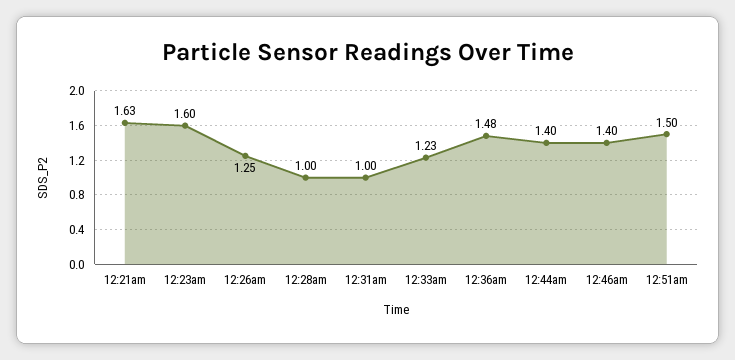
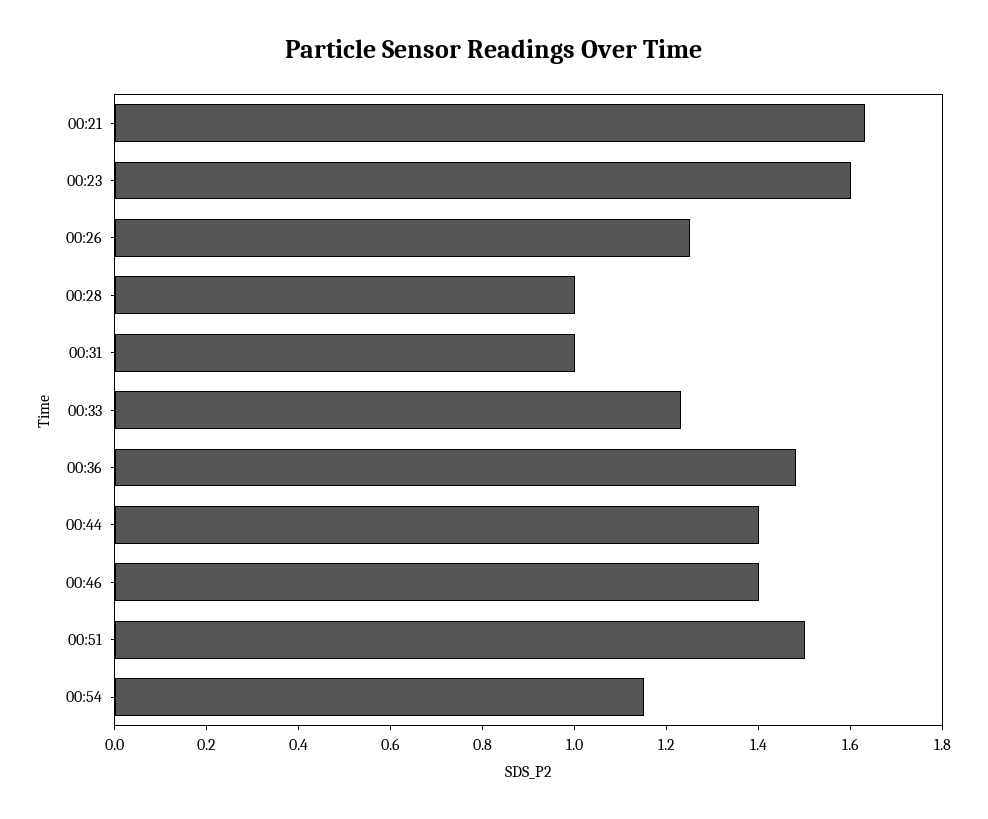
00:54: none -> 1.15

